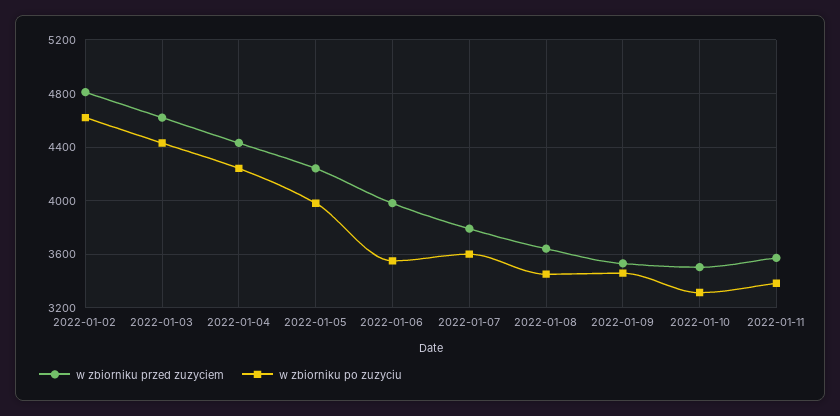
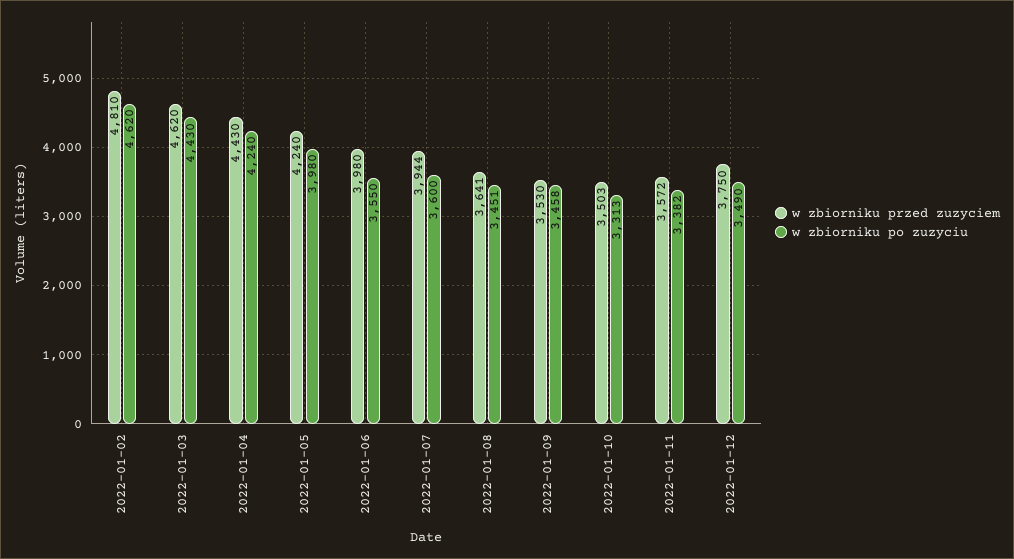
w zbiorniku przed zuzyciem, 2022-01-07: 3800 -> 3944
w zbiorniku przed zuzyciem, 2022-01-12: none -> 3750
w zbiorniku po zuzyciu, 2022-01-12: none -> 3490

